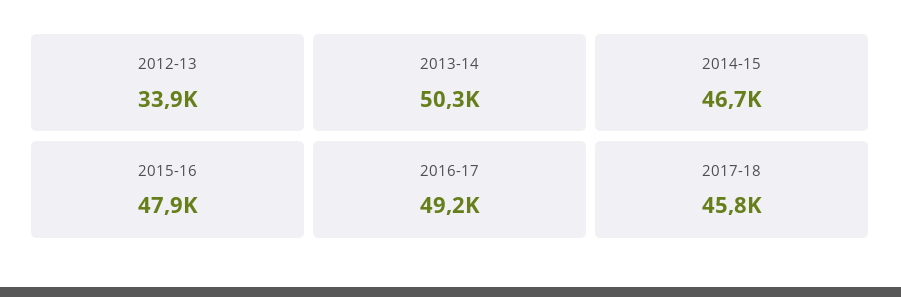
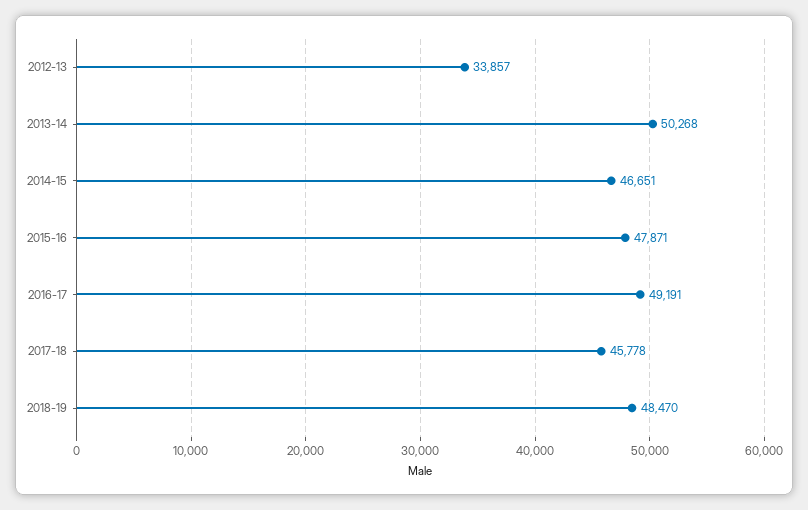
2018-19: none -> 48470

